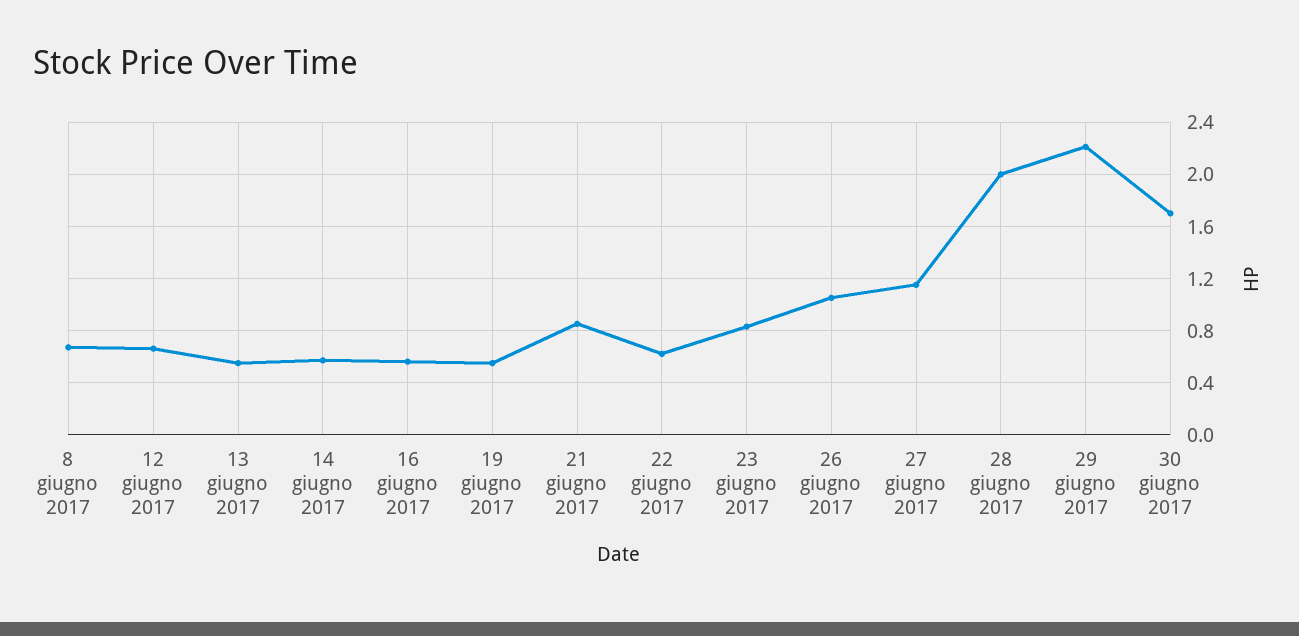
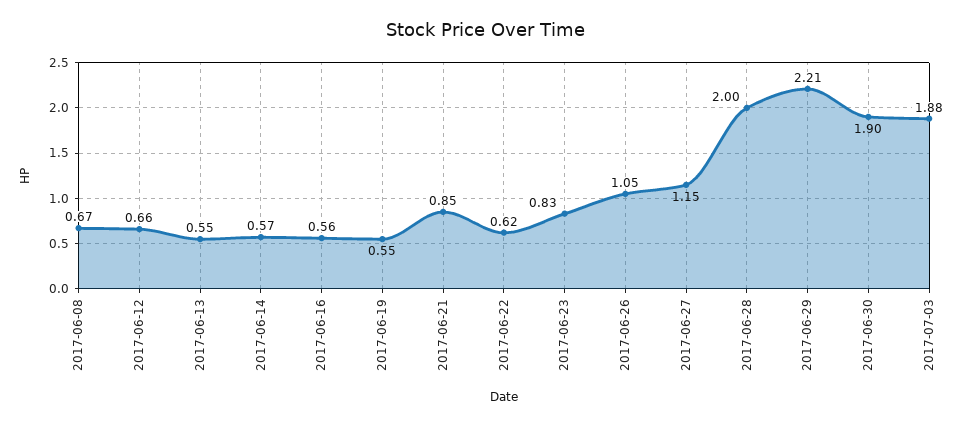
30 giugno 2017: 1.7 -> 1.9
2017-07-03: none -> 1.88

